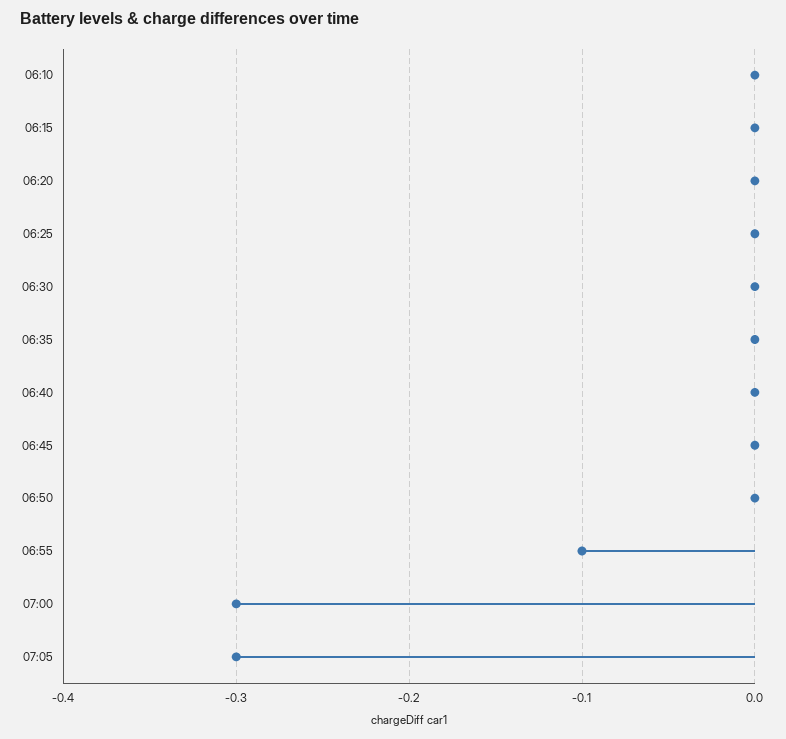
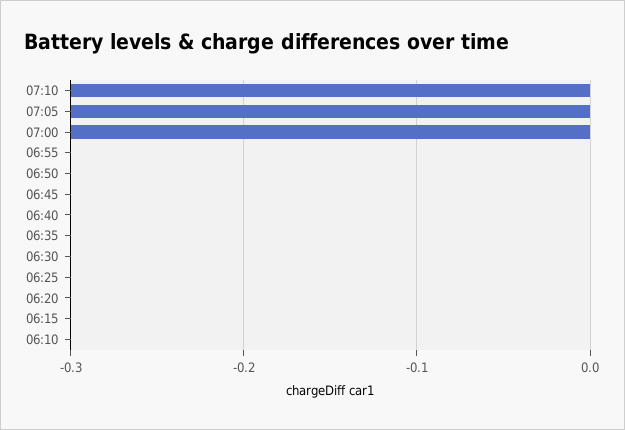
06:55: -0.1 -> 0
07:10: none -> -0.3

